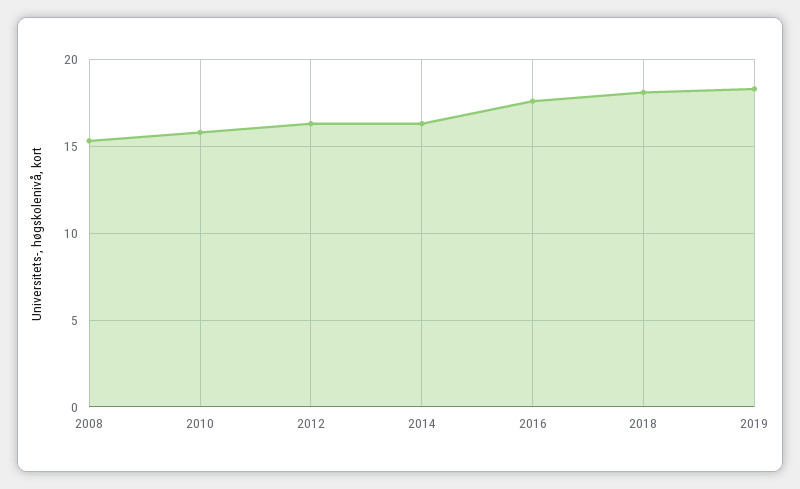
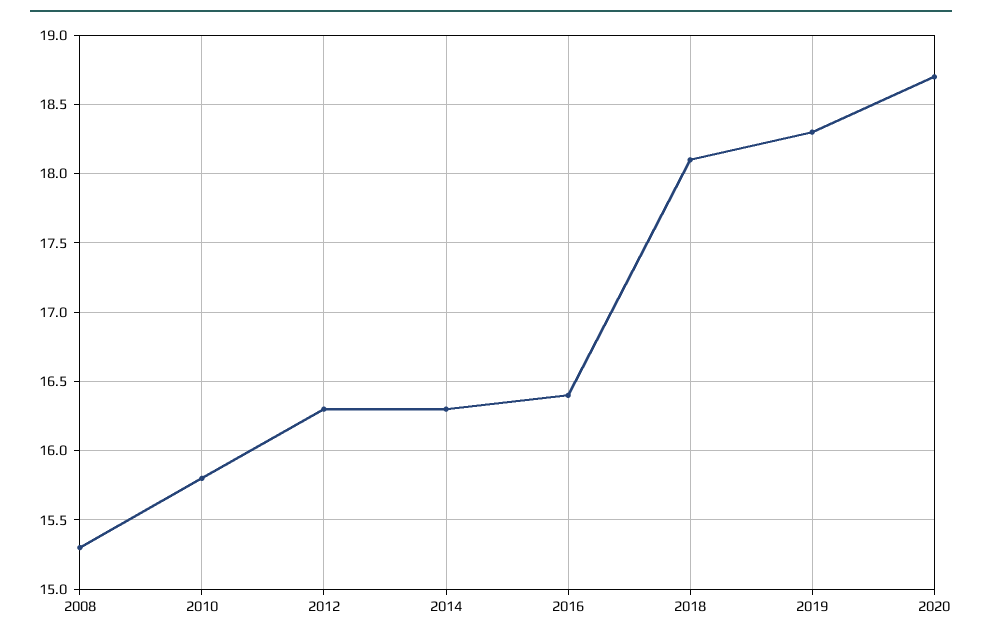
2016: 17.5 -> 16.4
2020: none -> 18.7

